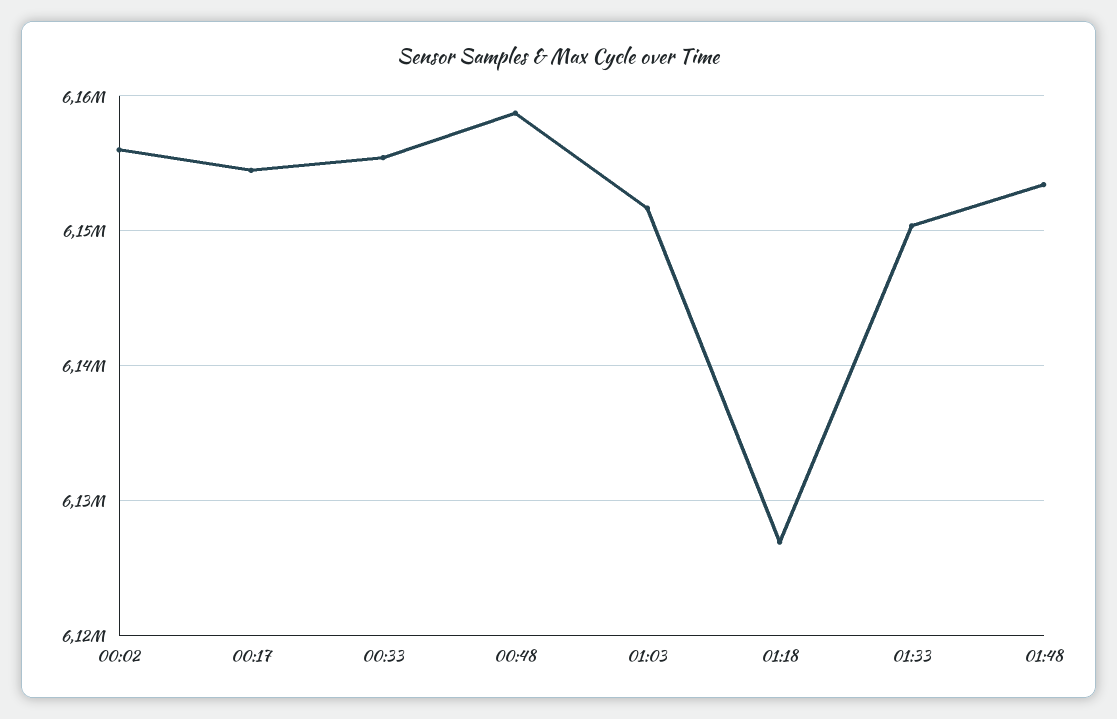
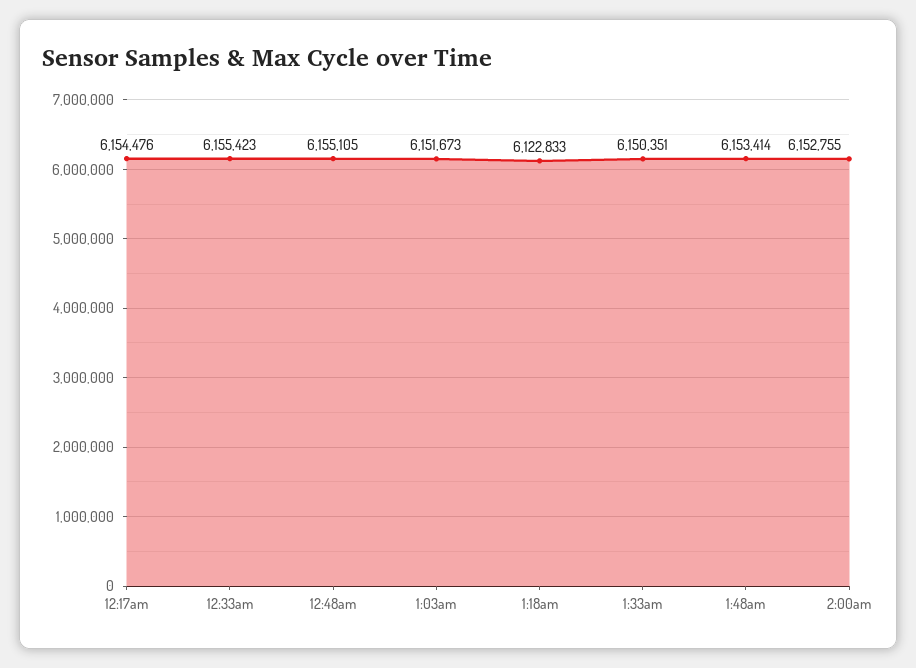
00:02: 6156000 -> none
00:48: 6159000 -> 6155105
01:18: 6127000 -> 6122833
2:00am: none -> 6152755

